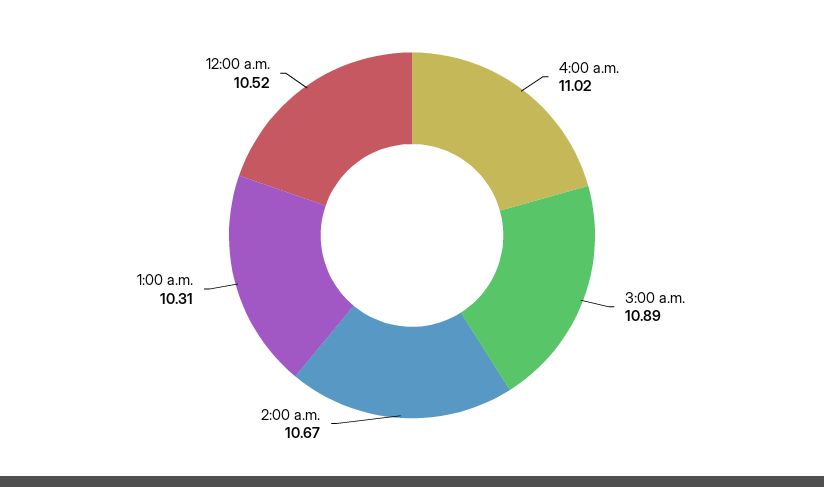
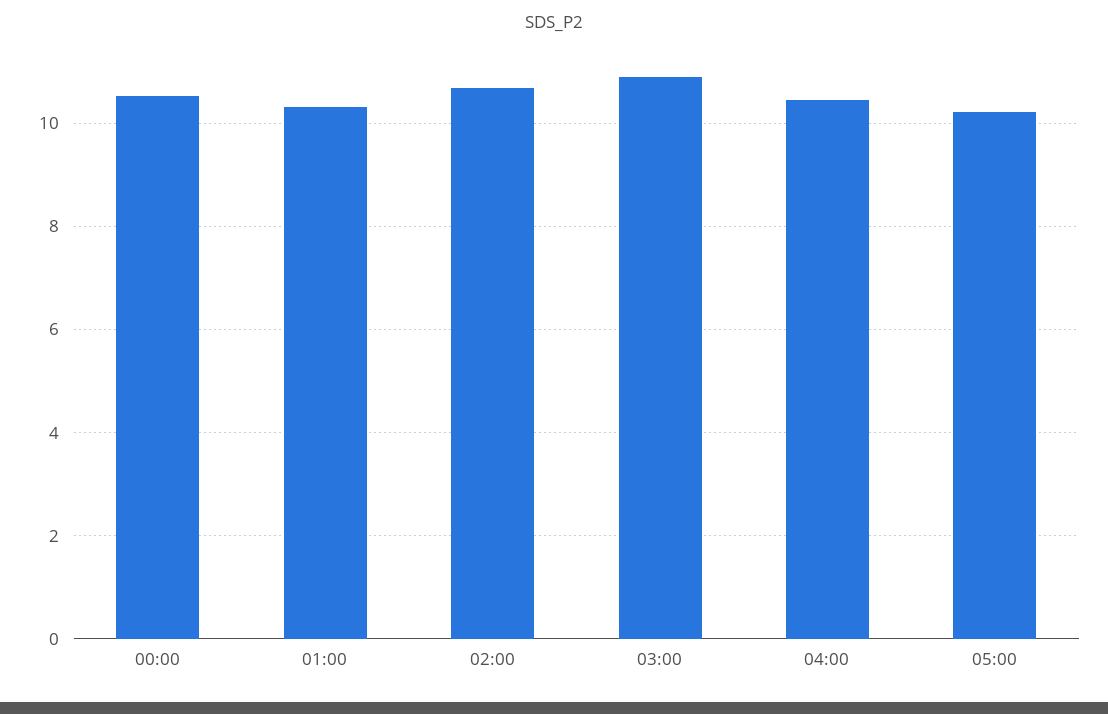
4:00 a.m.: 11.02 -> 10.4
05:00: none -> 10.2

